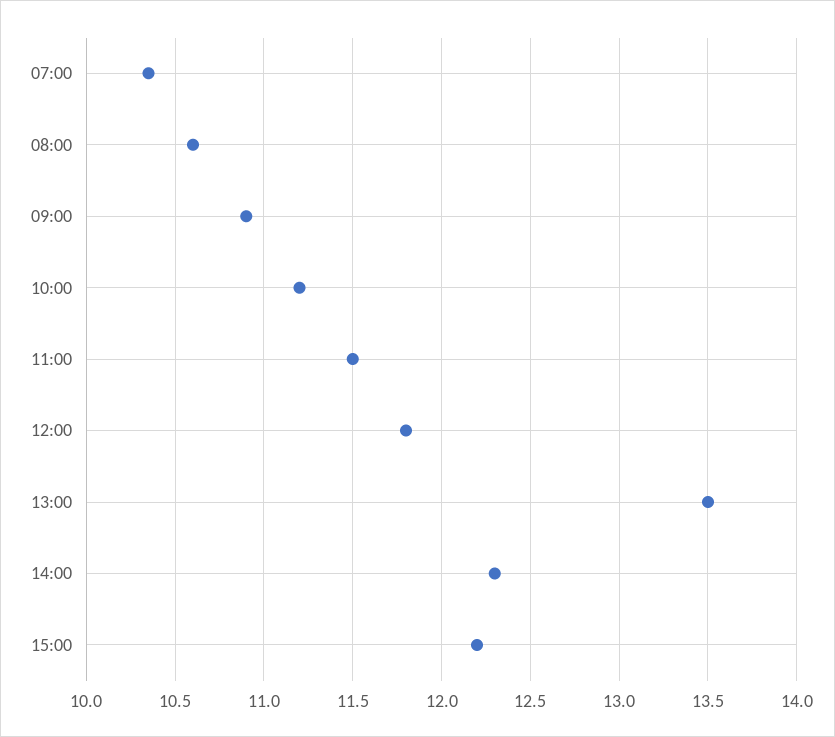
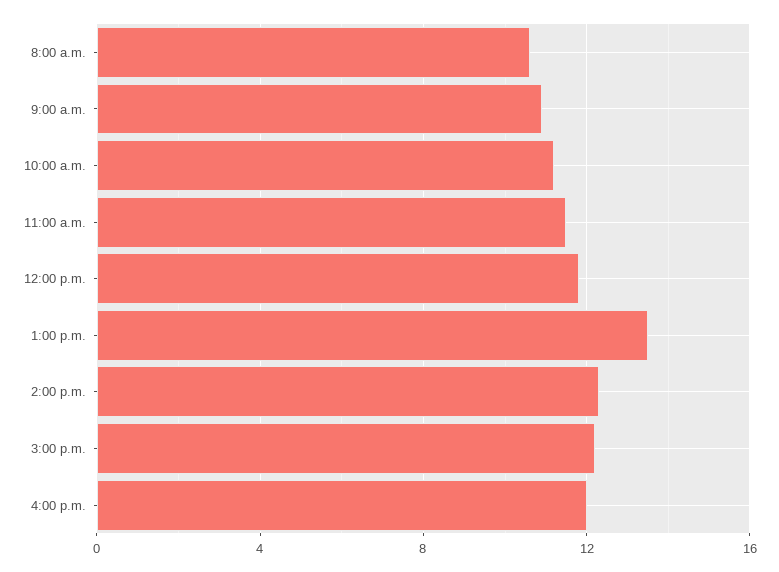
07:00: 10.35 -> none
4:00 p.m.: none -> 12

